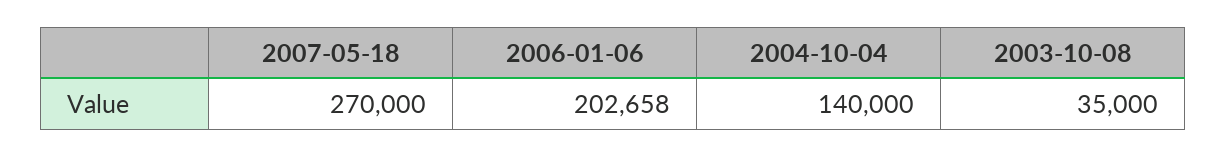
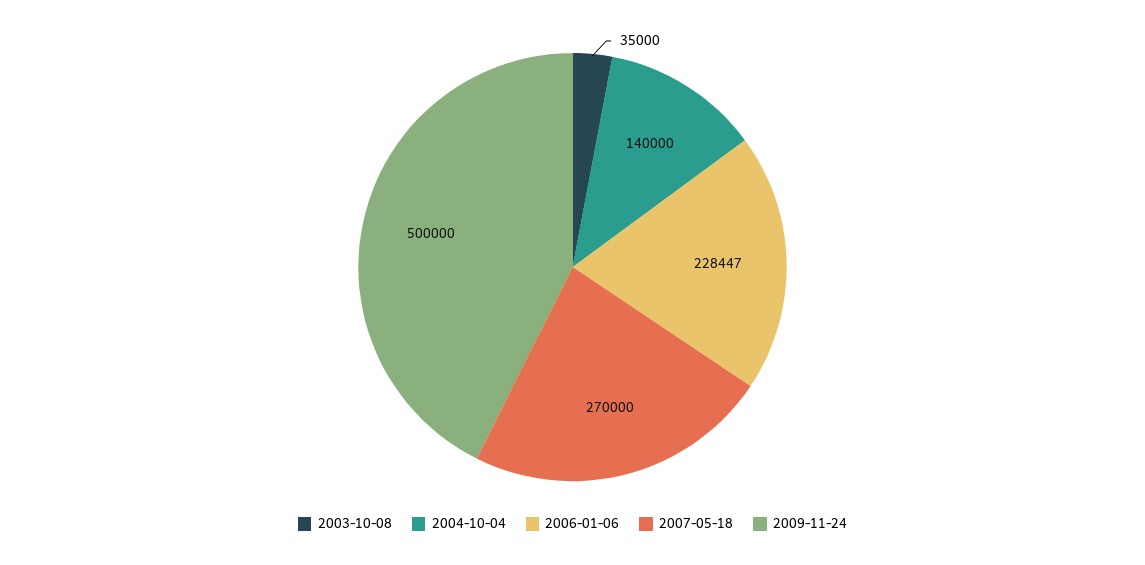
2006-01-06: 202658 -> 228447
2009-11-24: none -> 500000

